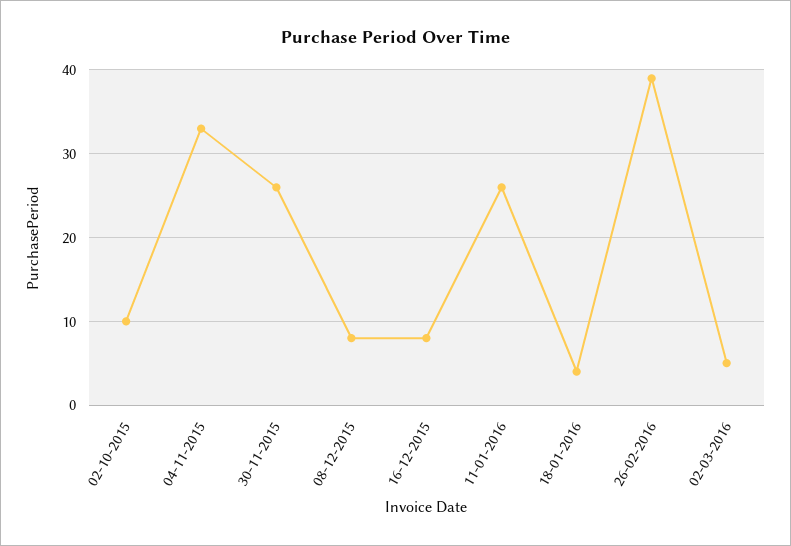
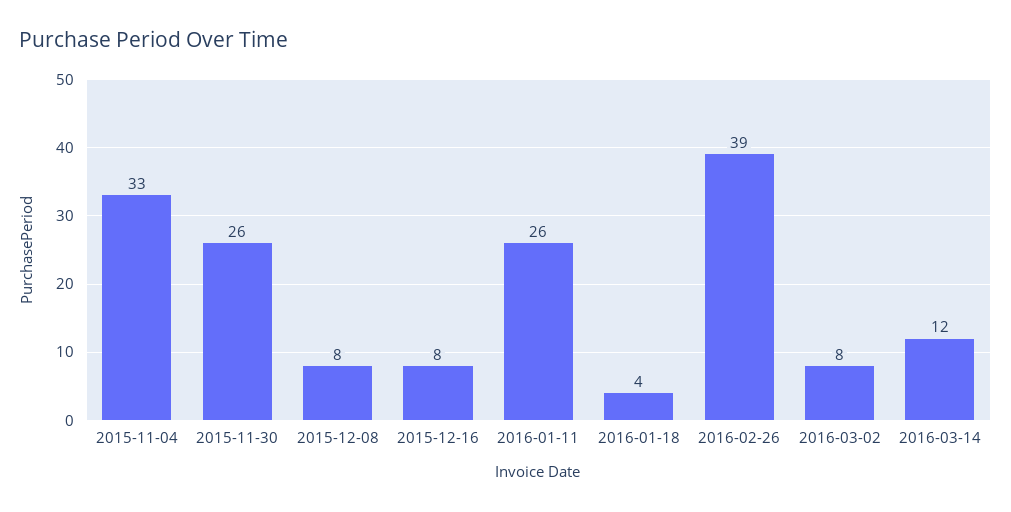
02-10-2015: 10 -> none
02-03-2016: 5 -> 8
2016-03-14: none -> 12

